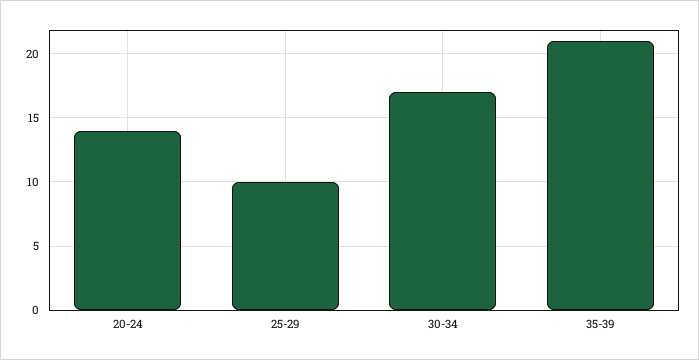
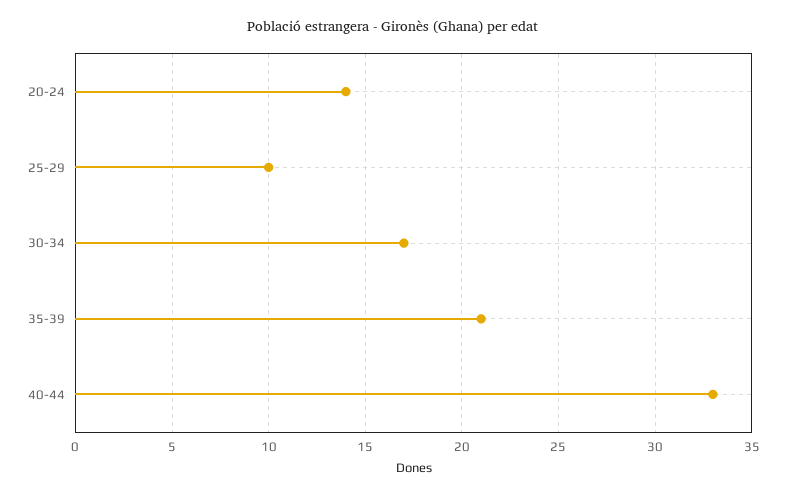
40-44: none -> 33

